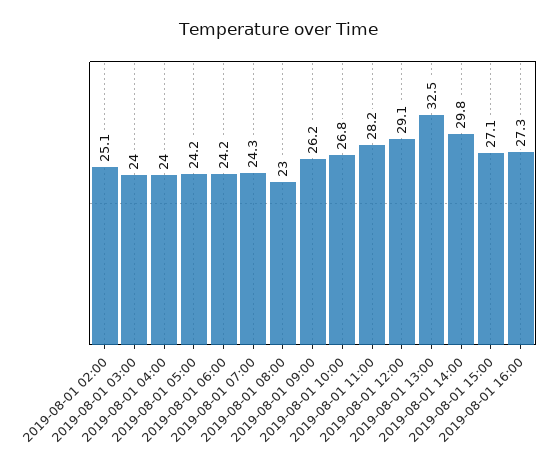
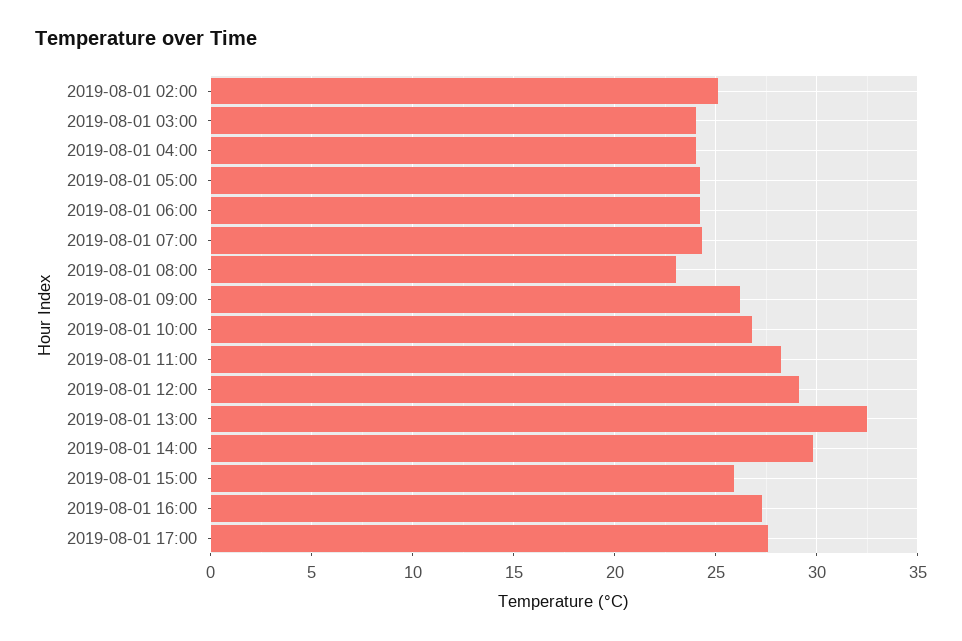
2019-08-01 15:00: 27.1 -> 26
2019-08-01 17:00: none -> 27.5

